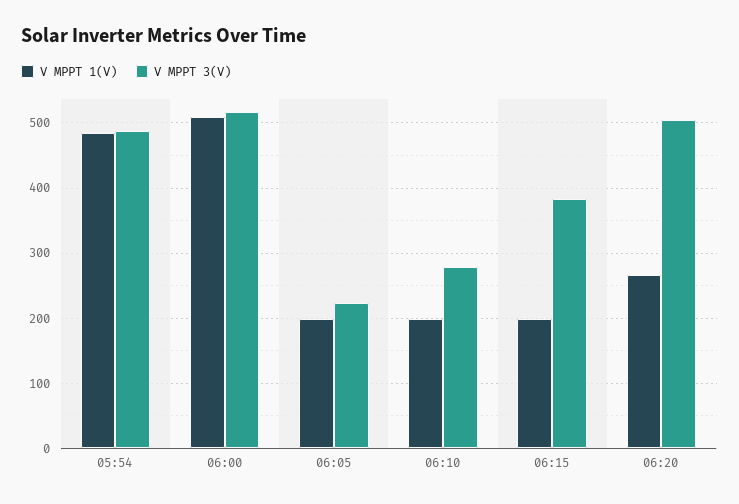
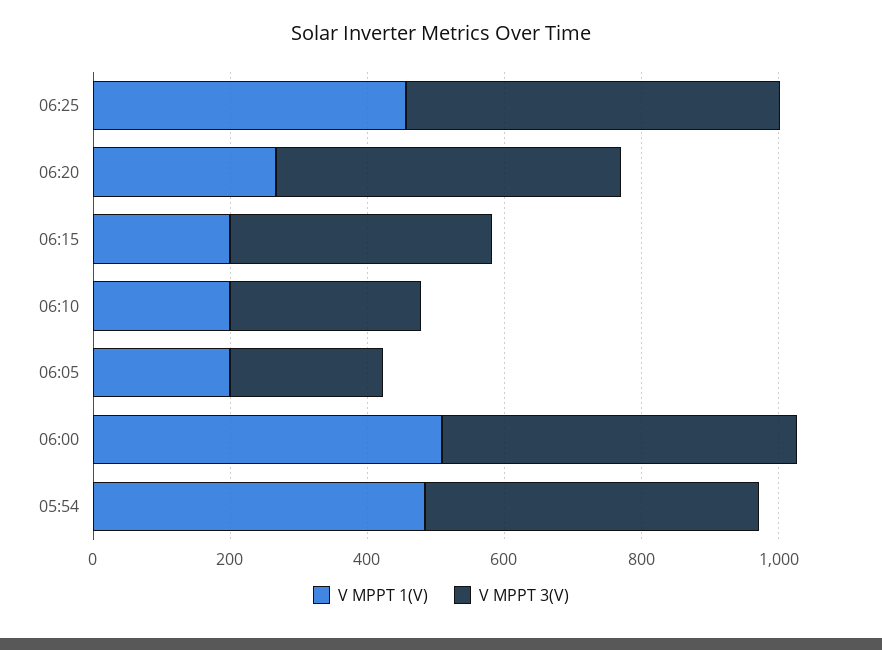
V MPPT 1(V), 06:25: none -> 450
V MPPT 3(V), 06:25: none -> 550

